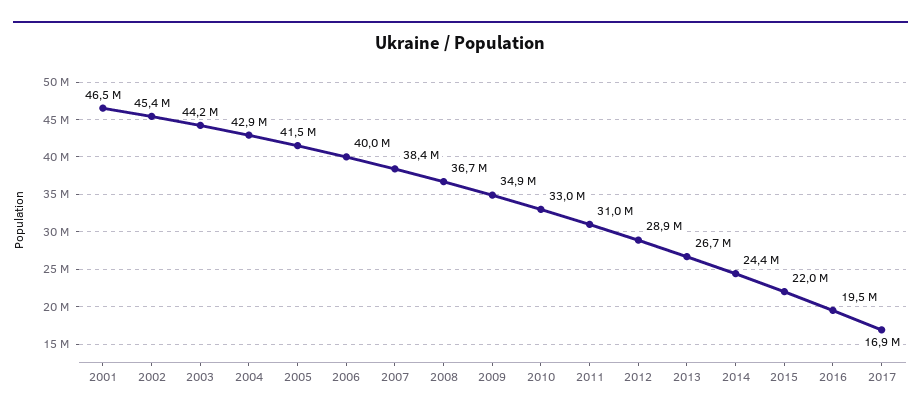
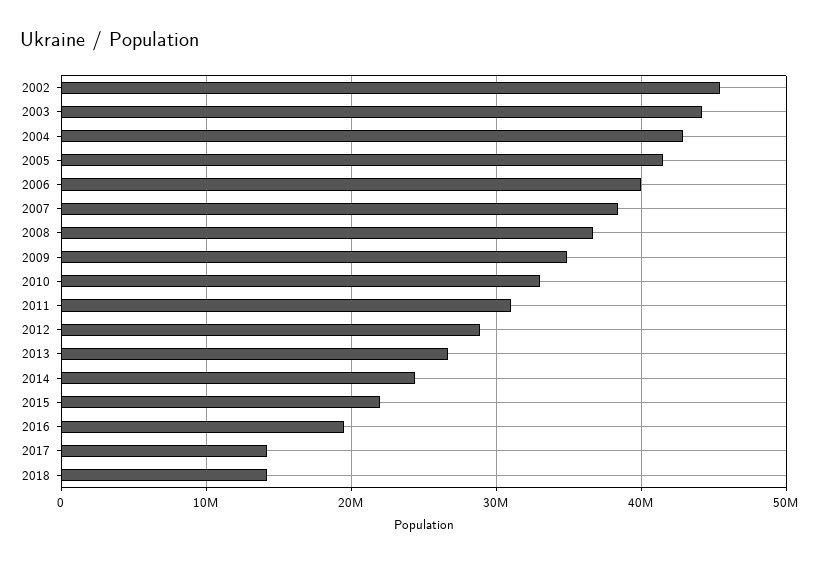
2001: 46500000 -> none
2017: 16900000 -> 14000000
2018: none -> 14000000

